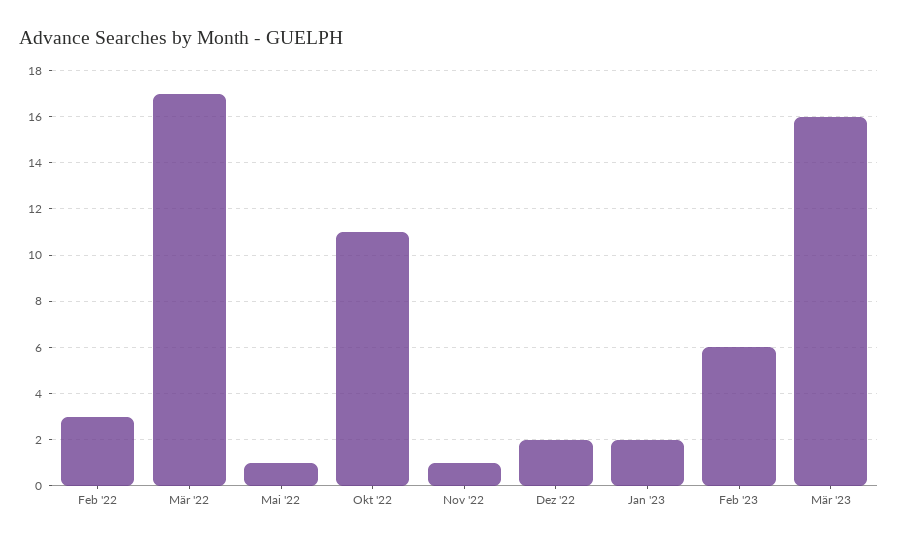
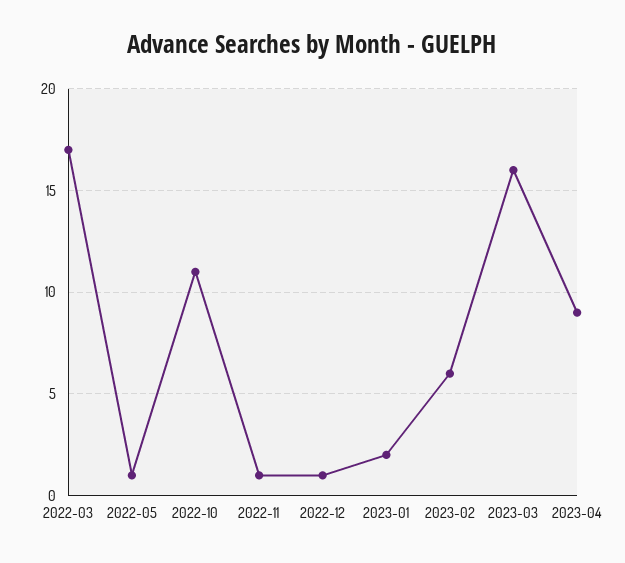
Feb '22: 3 -> none
Dez '22: 2 -> 1
2023-04: none -> 9

